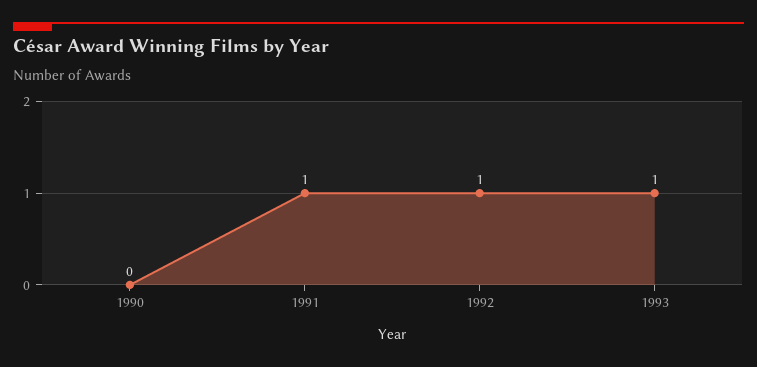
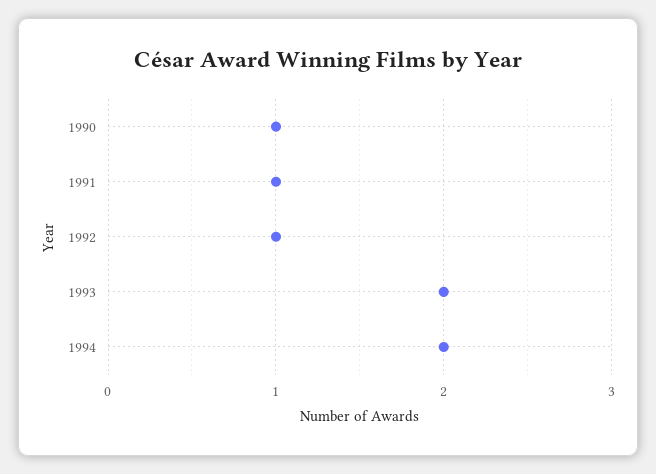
1990: 0 -> 1
1993: 1 -> 2
1994: none -> 2

